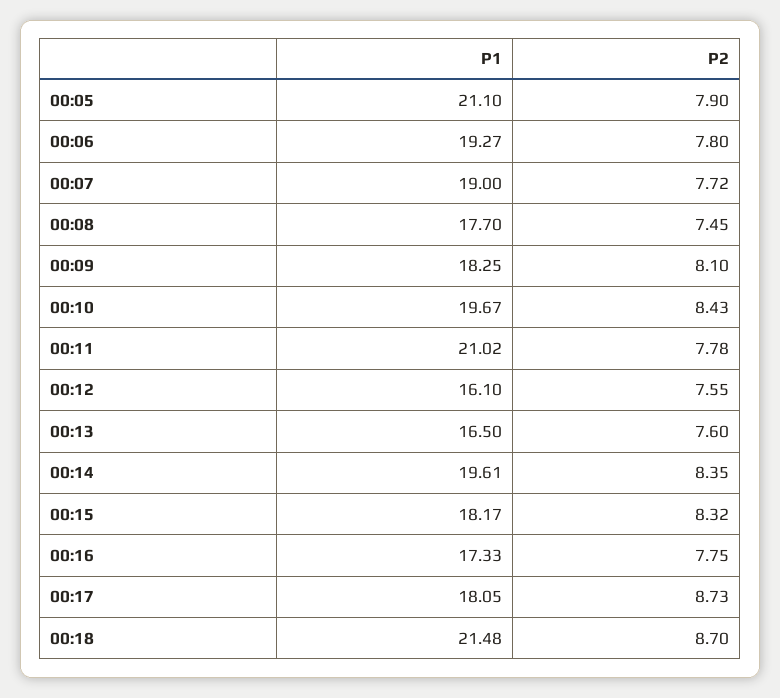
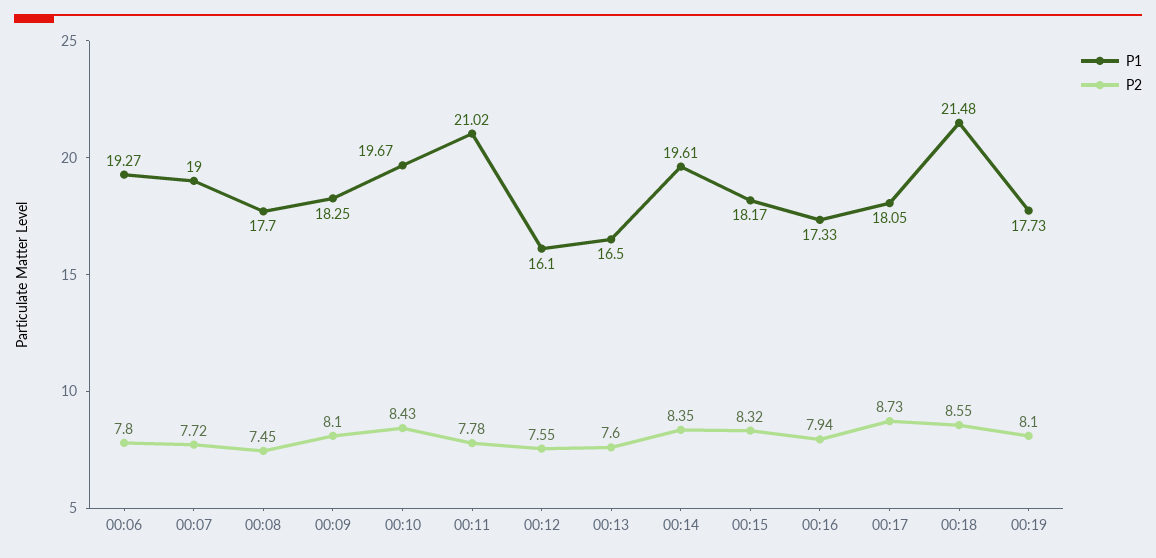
P1, 00:05: 21.1 -> none
P2, 00:05: 7.9 -> none
P2, 00:16: 7.75 -> 7.94
P2, 00:18: 8.7 -> 8.55
P1, 00:19: none -> 17.73
P2, 00:19: none -> 8.1

